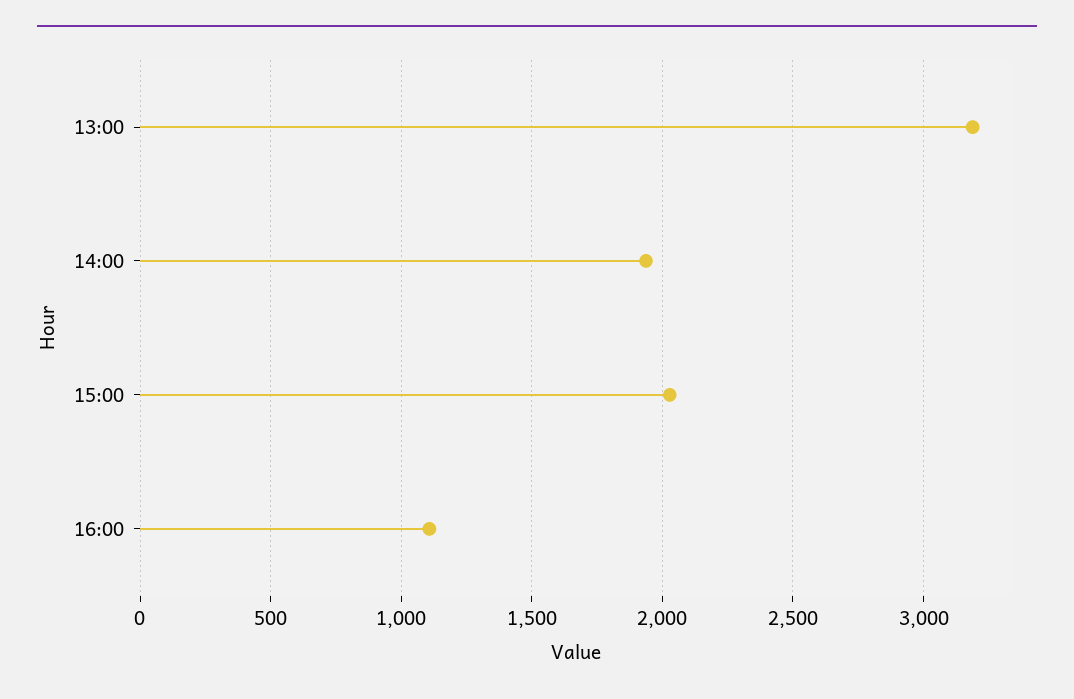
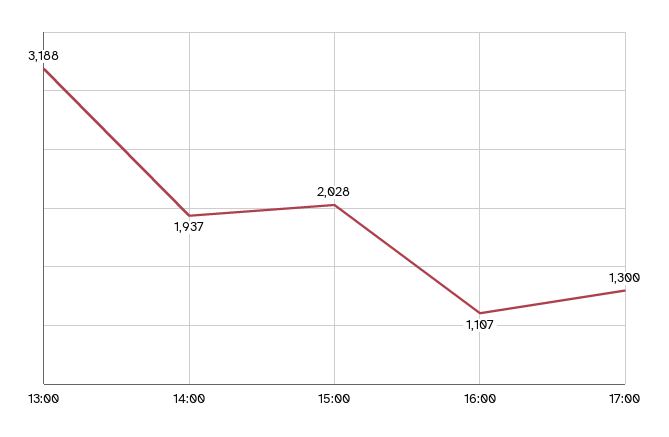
17:00: none -> 1300

